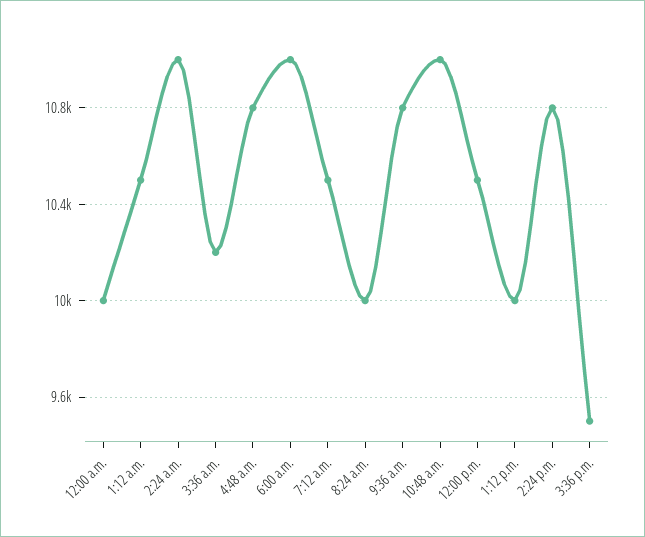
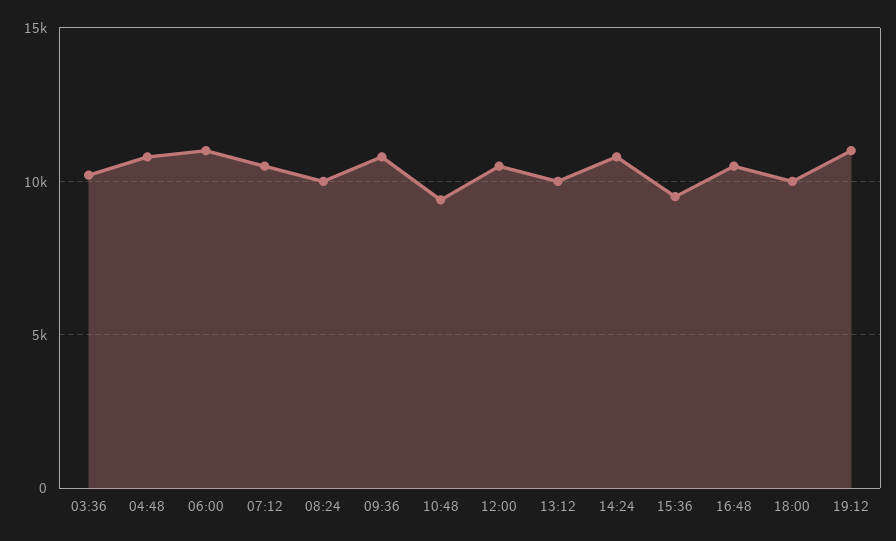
12:00 a.m.: 10000 -> none
1:12 a.m.: 10500 -> none
2:24 a.m.: 11000 -> none
10:48 a.m.: 11000 -> 9500
16:48: none -> 10500
18:00: none -> 10000
19:12: none -> 11000

